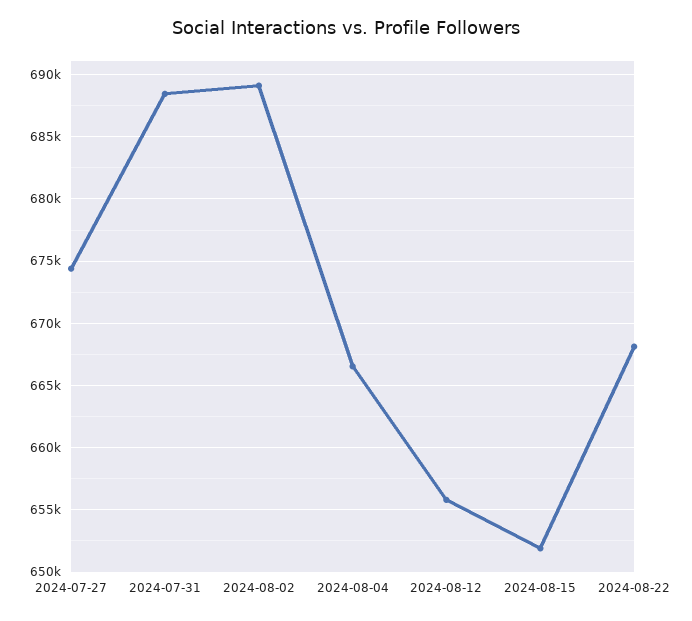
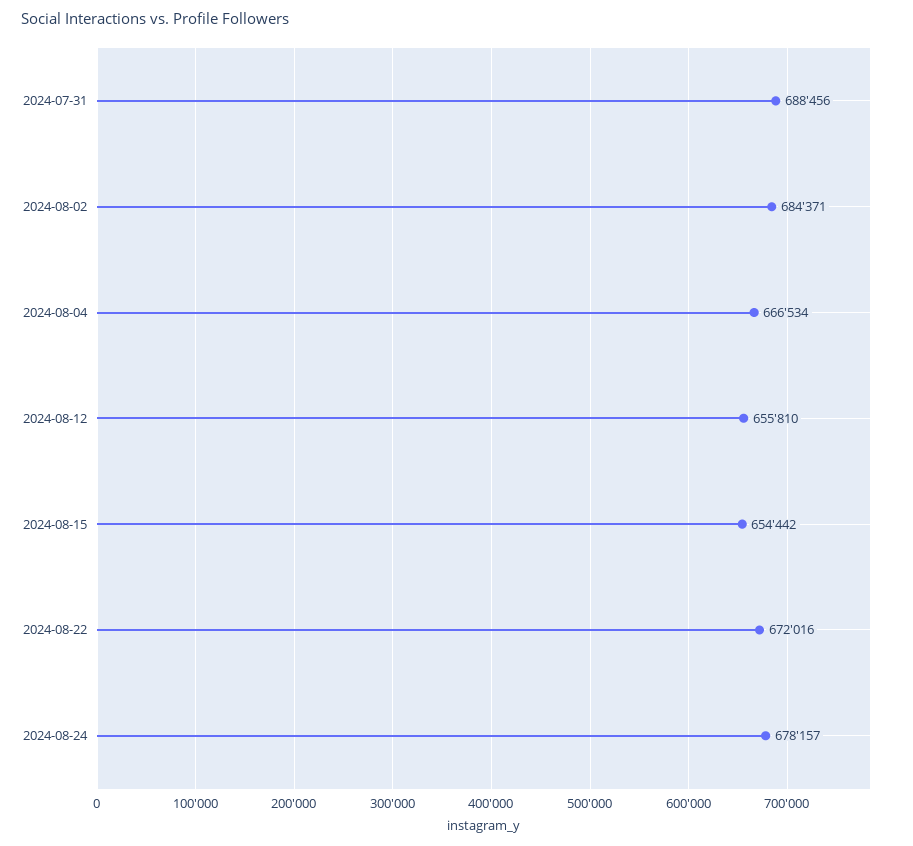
2024-07-27: 674500 -> none
2024-08-02: 689000 -> 684371
2024-08-15: 652000 -> 654442
2024-08-22: 668000 -> 672016
2024-08-24: none -> 678157

